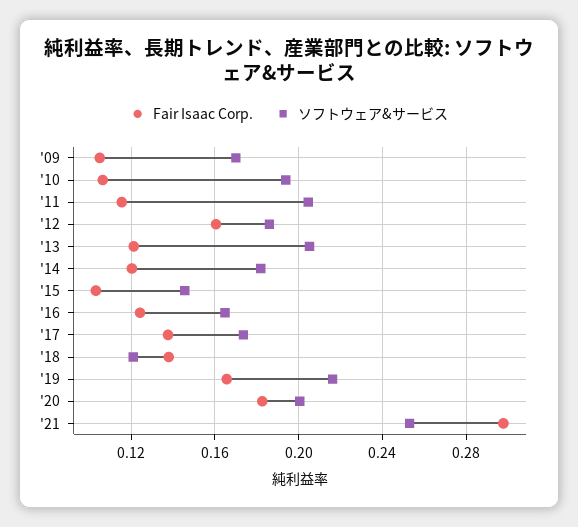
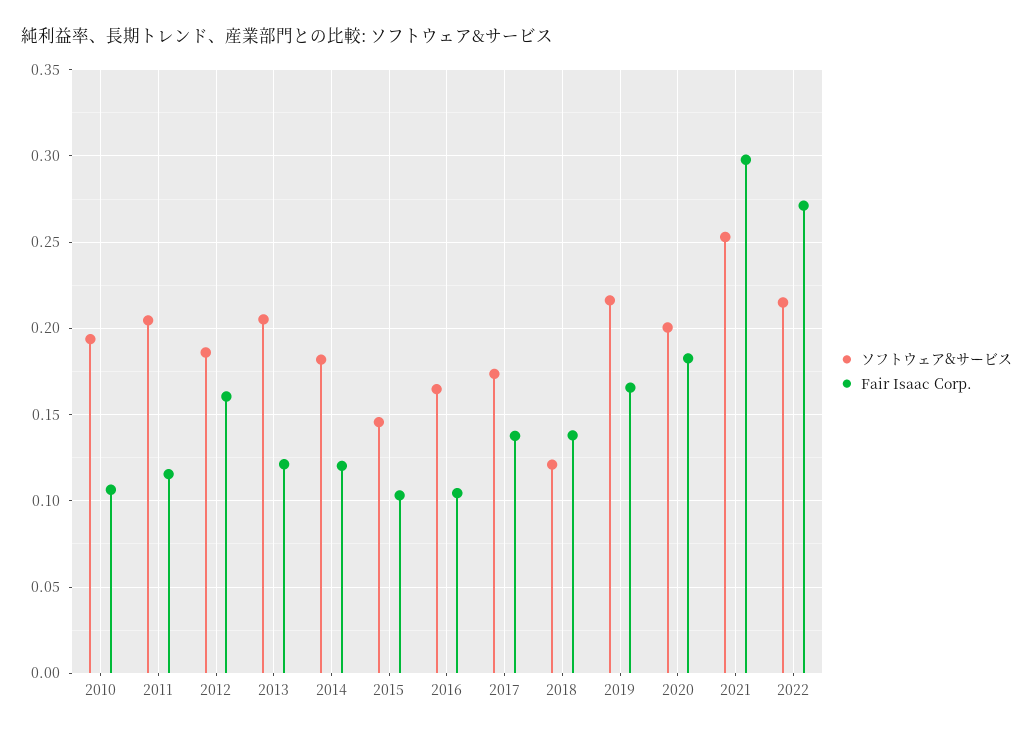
Fair Isaac Corp., '09: 0.105 -> none
ソフトウェア&サービス, '09: 0.17 -> none
Fair Isaac Corp., '16: 0.125 -> 0.105
ソフトウェア&サービス, 2022: none -> 0.215
Fair Isaac Corp., 2022: none -> 0.27

